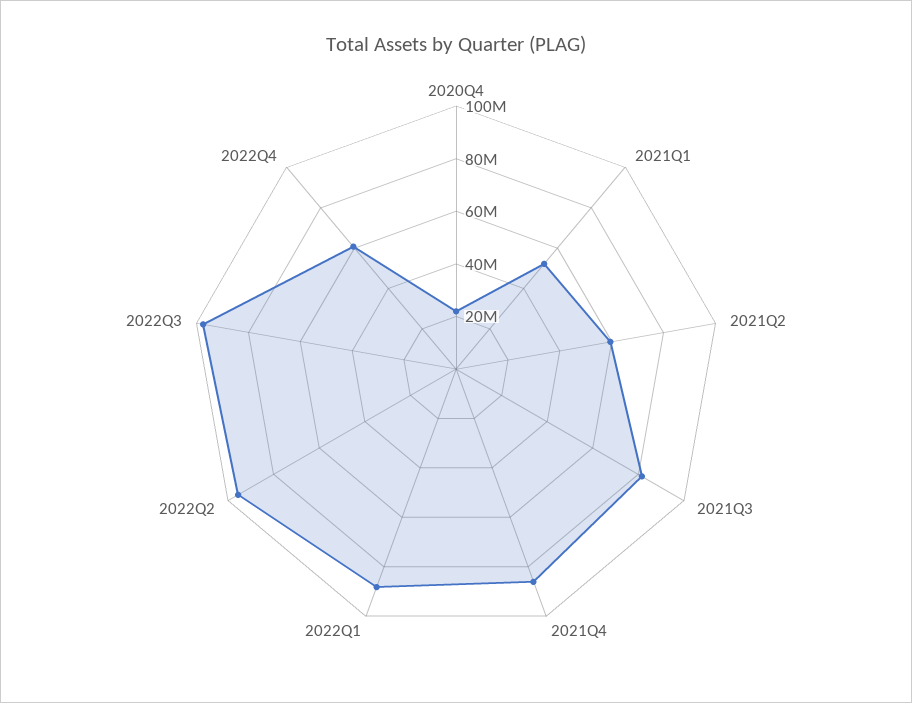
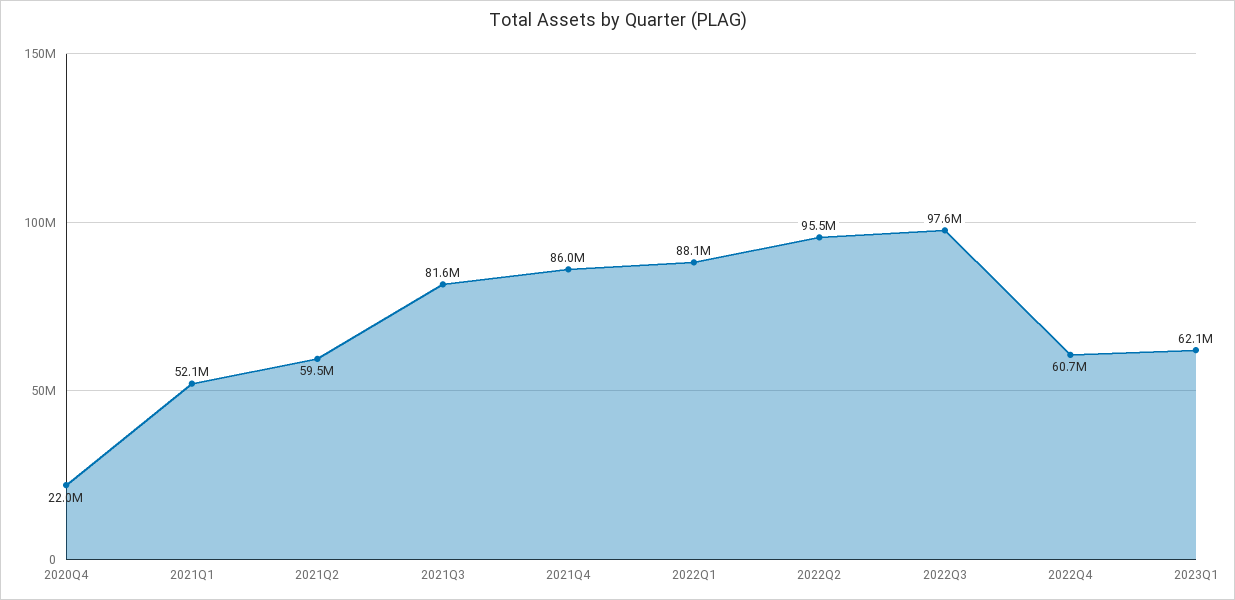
2023Q1: none -> 62100000

